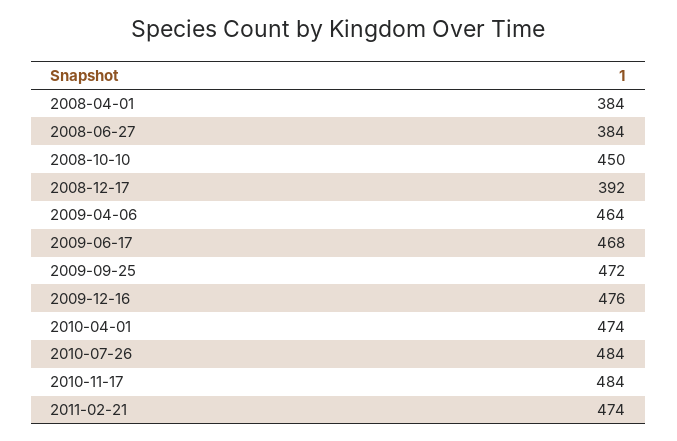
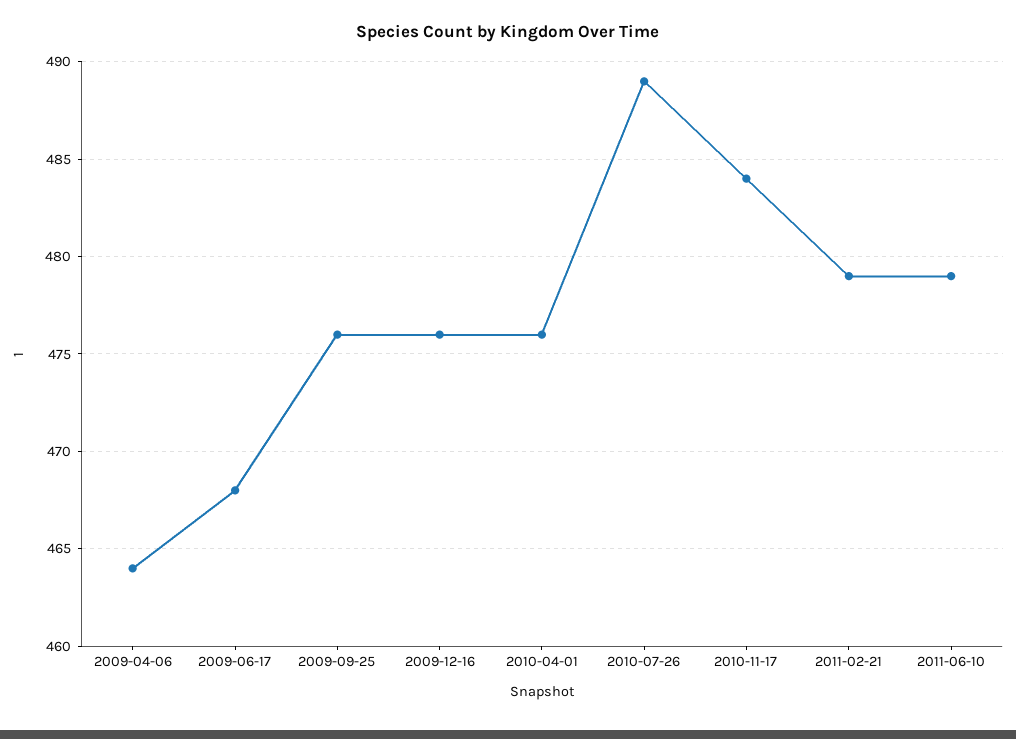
2008-04-01: 384 -> none
2008-06-27: 384 -> none
2008-10-10: 450 -> none
2008-12-17: 392 -> none
2009-09-25: 472 -> 476
2010-04-01: 474 -> 476
2010-07-26: 484 -> 489
2011-02-21: 474 -> 479
2011-06-10: none -> 479

